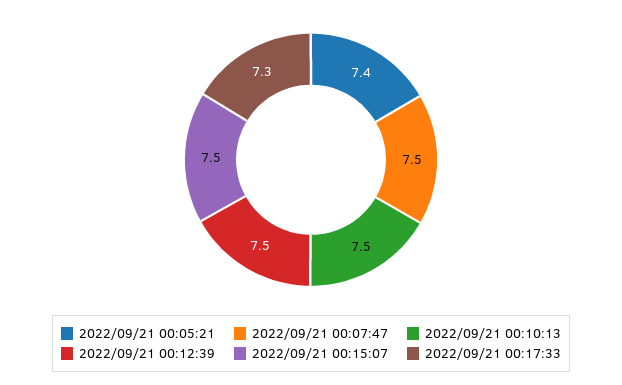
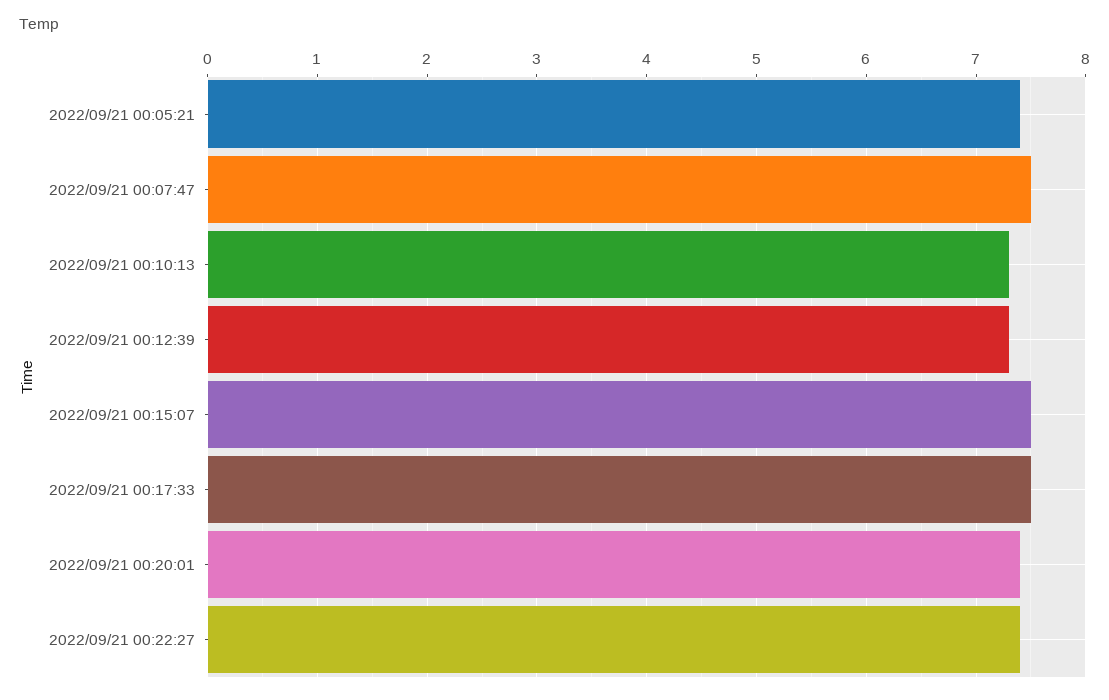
2022/09/21 00:10:13: 7.5 -> 7.3
2022/09/21 00:12:39: 7.5 -> 7.3
2022/09/21 00:17:33: 7.3 -> 7.5
2022/09/21 00:20:01: none -> 7.4
2022/09/21 00:22:27: none -> 7.4

